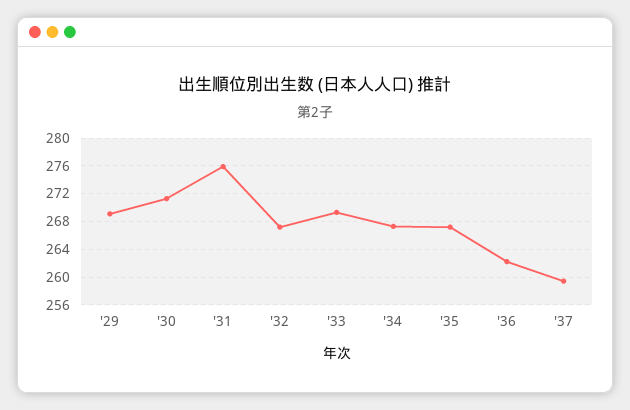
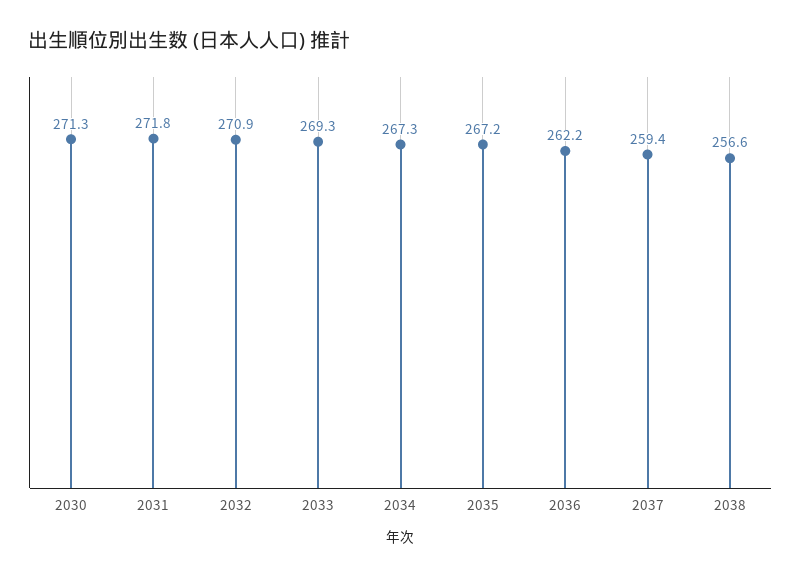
'29: 269 -> none
'31: 276 -> 271.8
'32: 267 -> 270.9
2038: none -> 256.6

